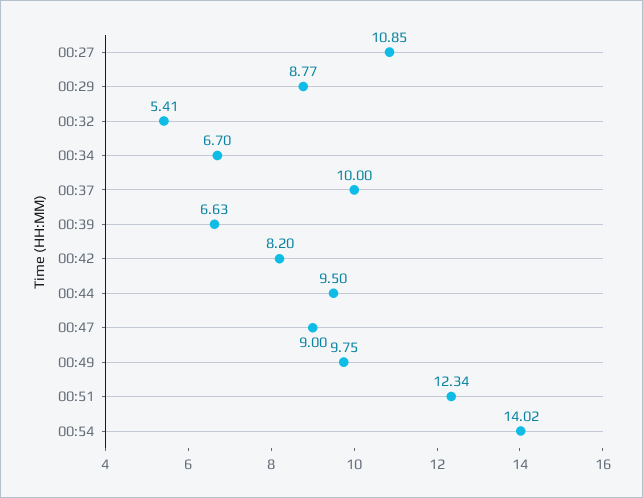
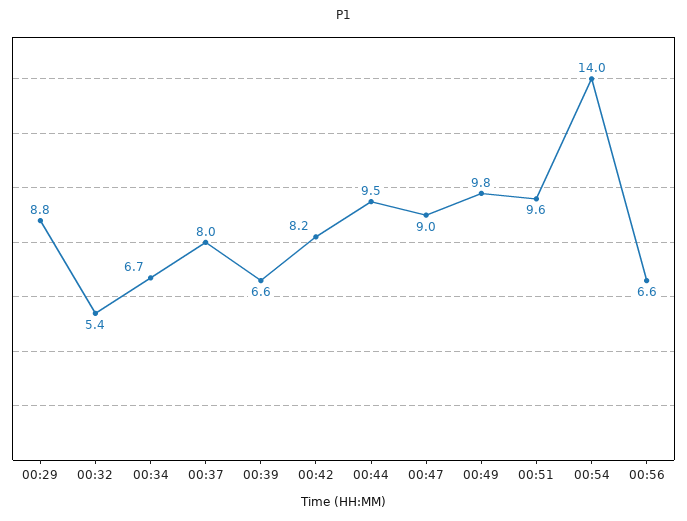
00:27: 10.85 -> none
00:37: 10 -> 8
00:51: 12.34 -> 9.6
00:56: none -> 6.6

